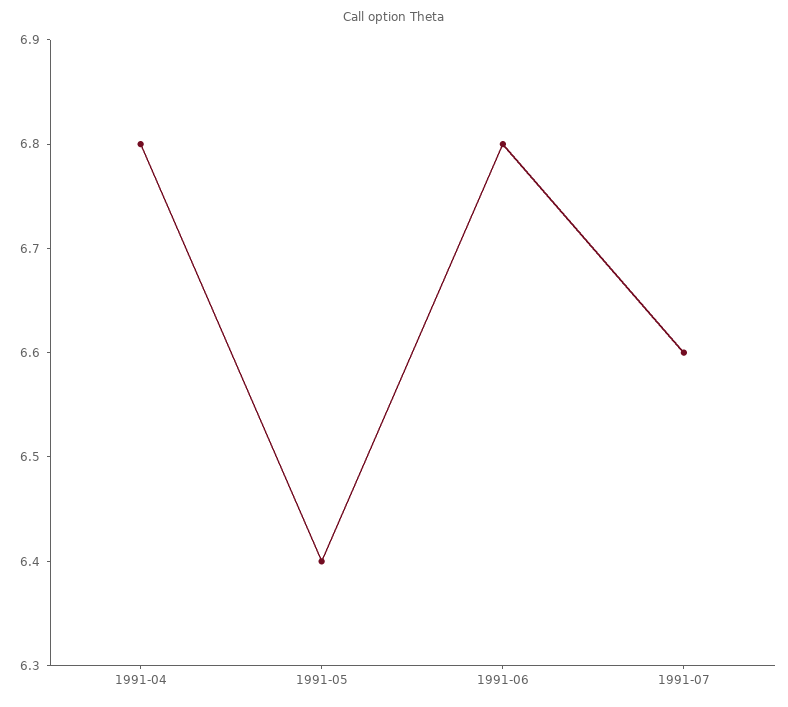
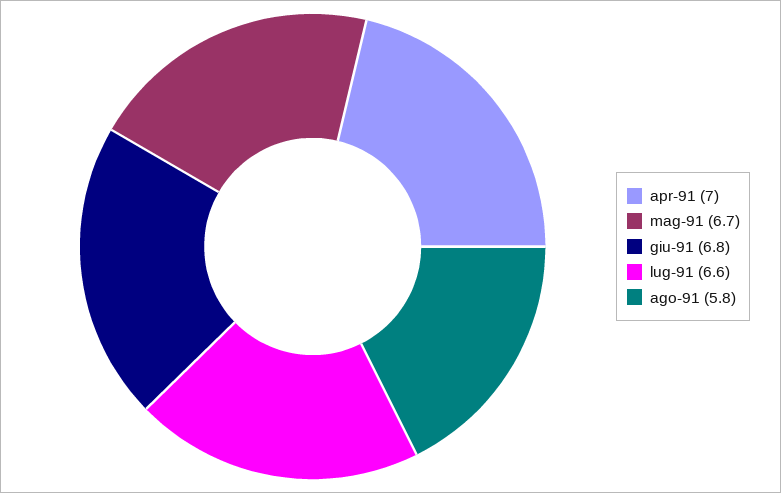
1991-04: 6.8 -> 7
1991-05: 6.4 -> 6.7
ago-91: none -> 5.8

